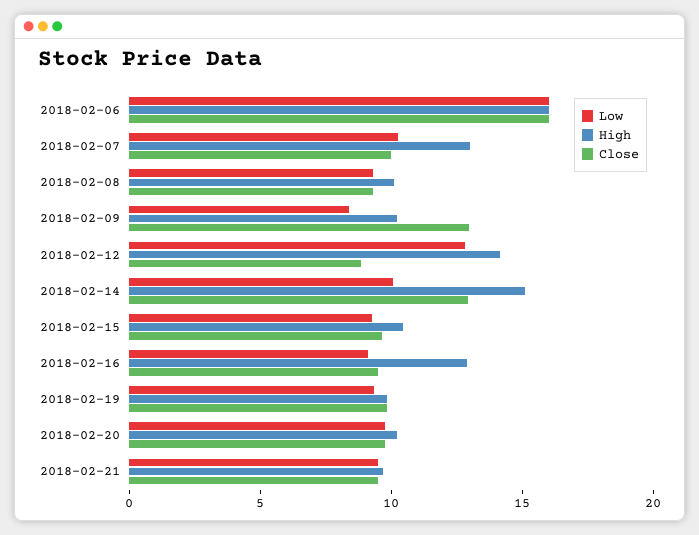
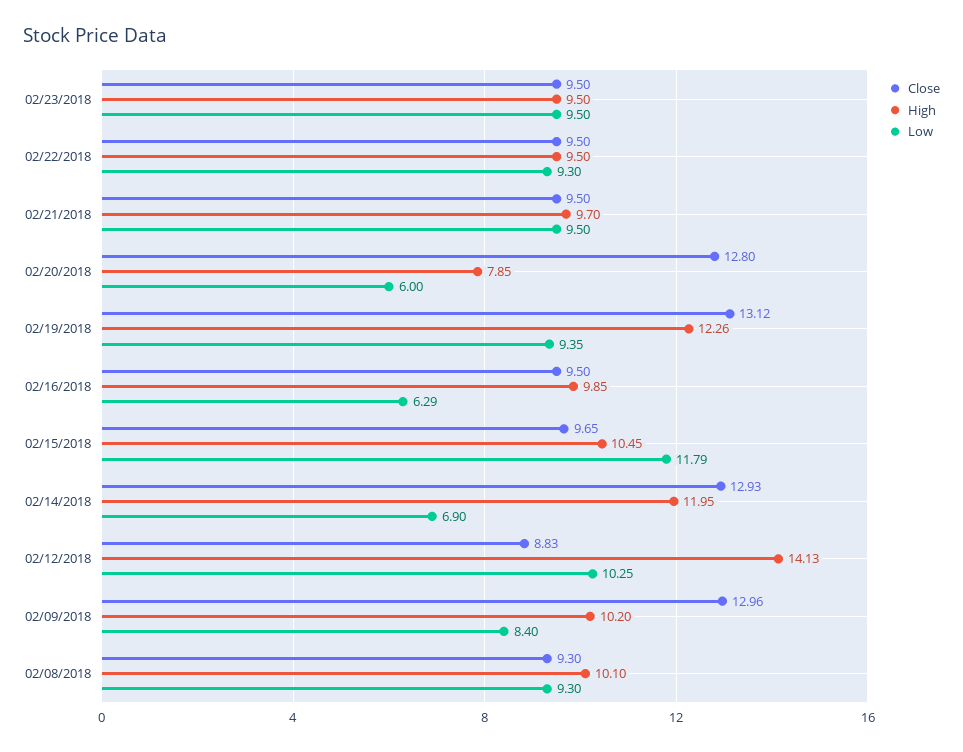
Low, 2018-02-06: 16 -> none
High, 2018-02-06: 16 -> none
Close, 2018-02-06: 16 -> none
Low, 2018-02-07: 10 -> none
High, 2018-02-07: 13 -> none
Close, 2018-02-07: 10 -> none
Low, 2018-02-12: 13 -> 10.25
Low, 2018-02-14: 10 -> 6.9
High, 2018-02-14: 15 -> 11.95
Low, 2018-02-15: 9 -> 11.79
Low, 2018-02-16: 9 -> 6.29
High, 2018-02-16: 13 -> 9.85
High, 2018-02-19: 10 -> 12.26
Close, 2018-02-19: 10 -> 13.12
Low, 2018-02-20: 10 -> 6
High, 2018-02-20: 10 -> 7.85
Close, 2018-02-20: 10 -> 12.8
Close, 02/23/2018: none -> 9.5
High, 02/23/2018: none -> 9.5
Low, 02/23/2018: none -> 9.5
Close, 02/22/2018: none -> 9.5
High, 02/22/2018: none -> 9.5
Low, 02/22/2018: none -> 9.3

